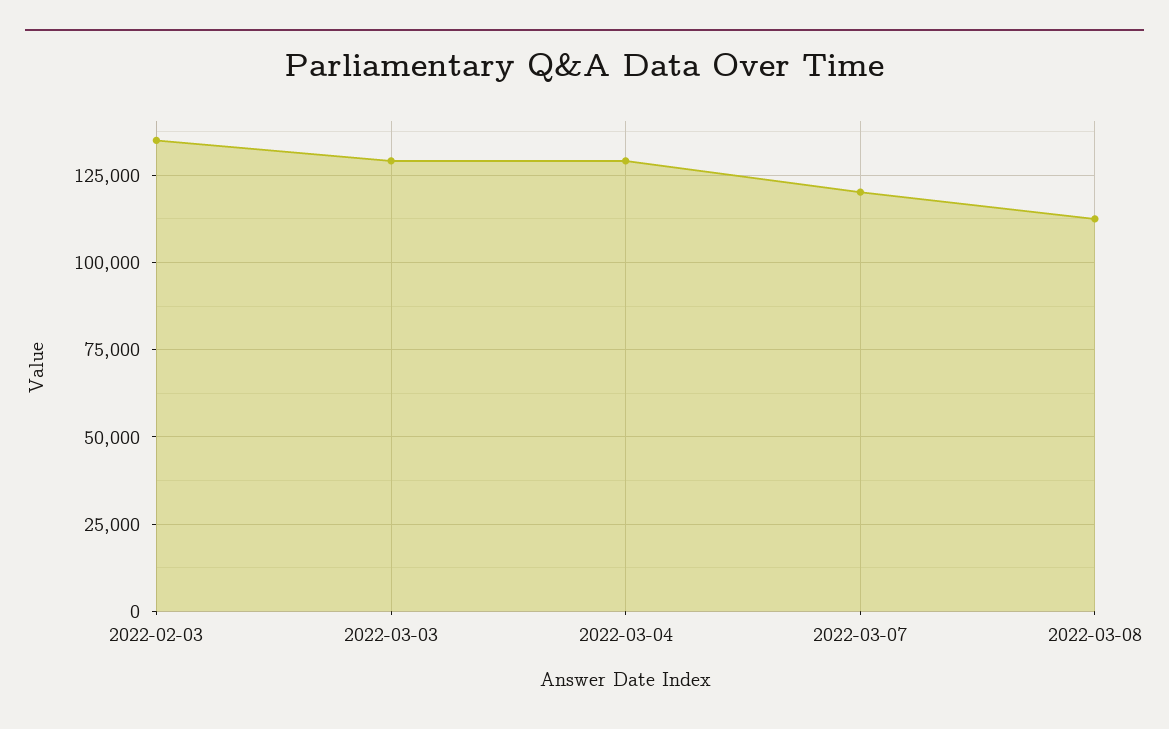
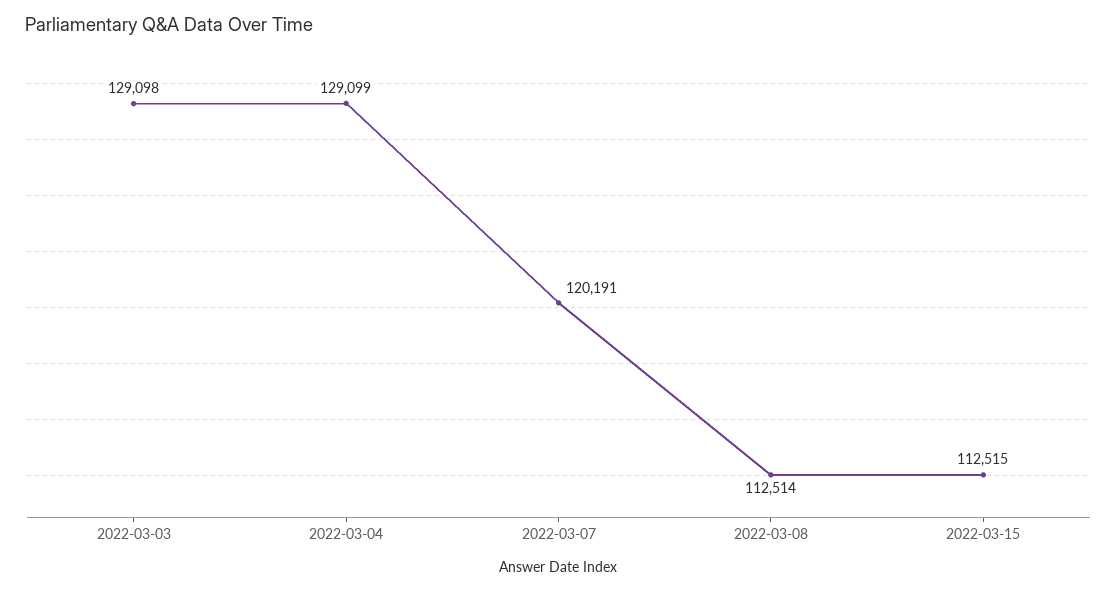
2022-02-03: 135000 -> none
2022-03-15: none -> 112515

